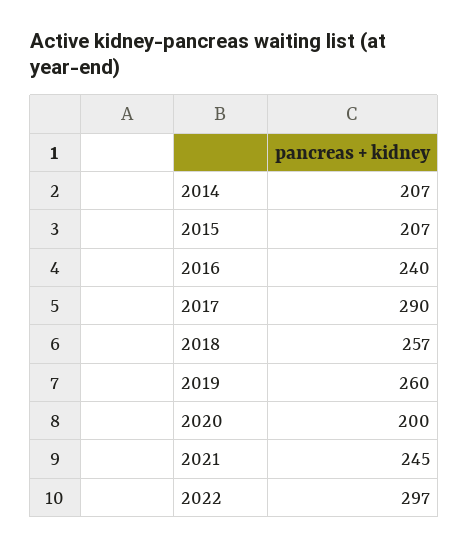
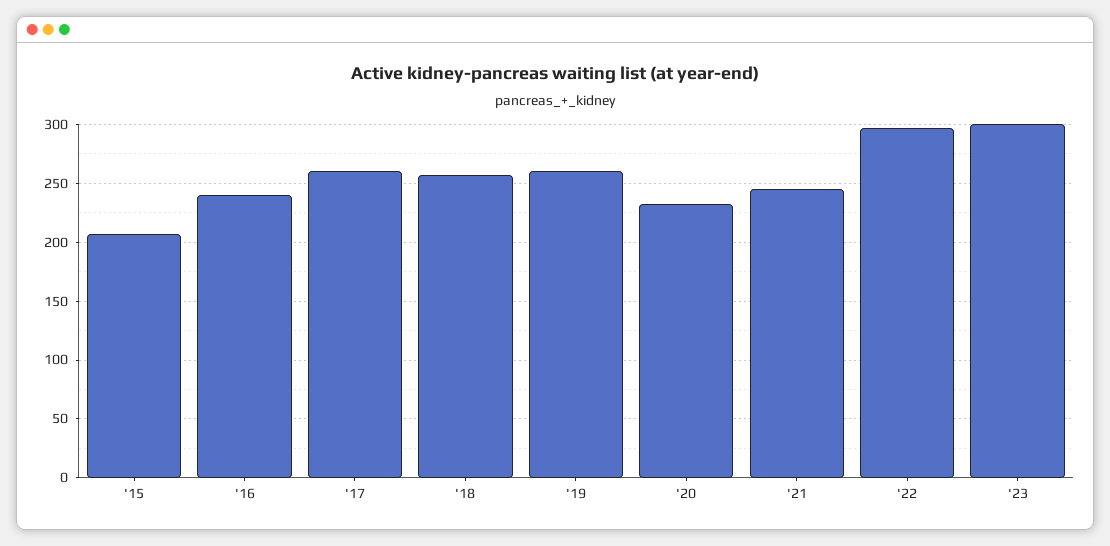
2014: 207 -> none
2017: 290 -> 260
2020: 200 -> 230
'23: none -> 300

